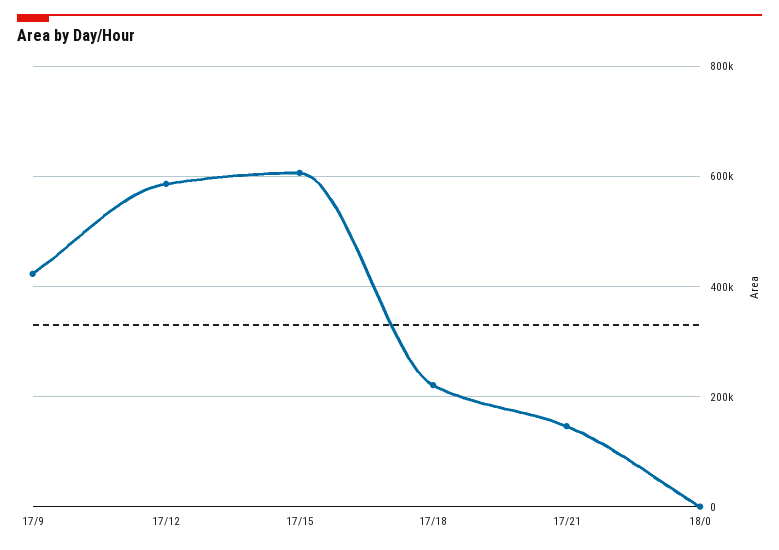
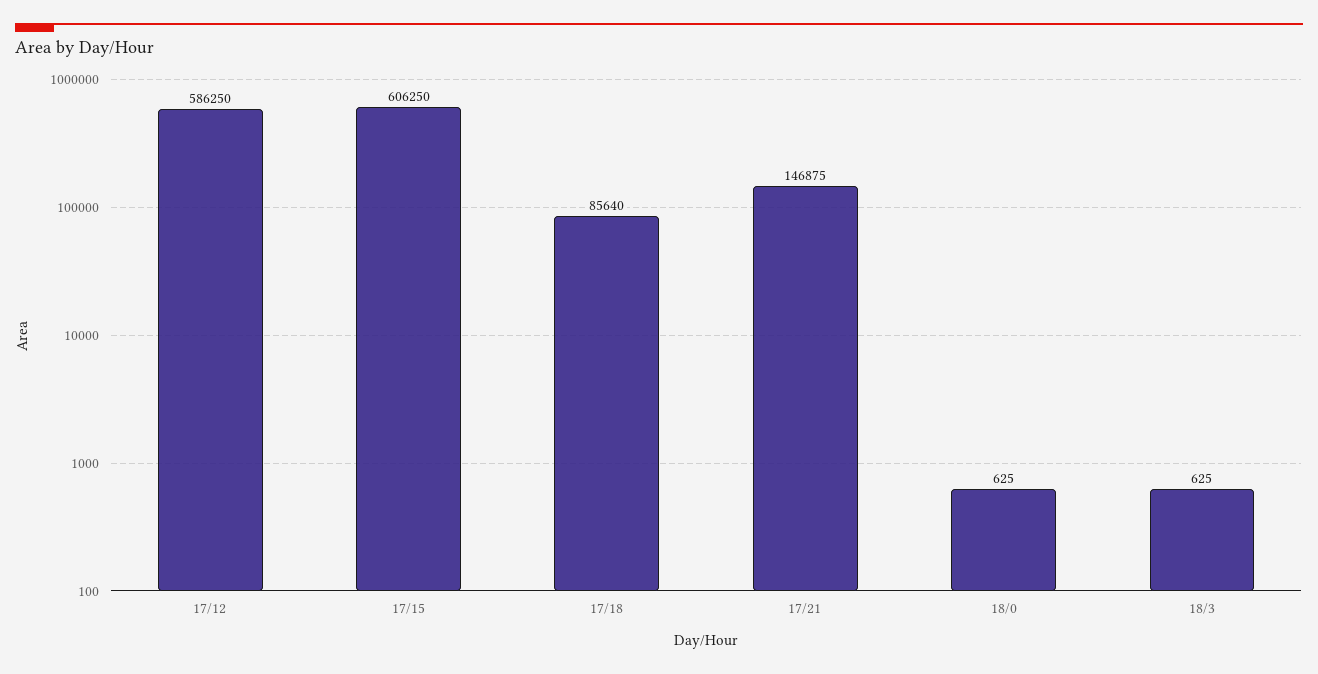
17/9: 420000 -> none
17/18: 220000 -> 85640
18/3: none -> 625

